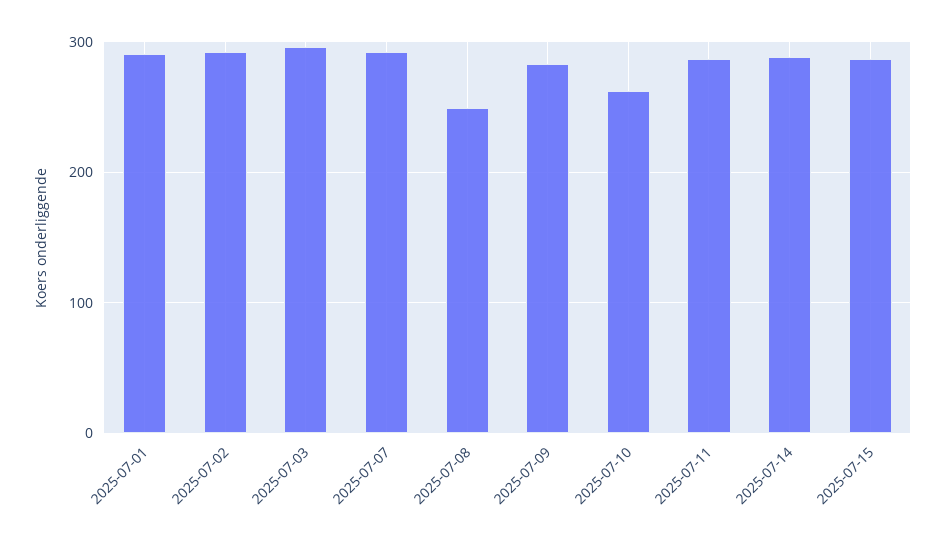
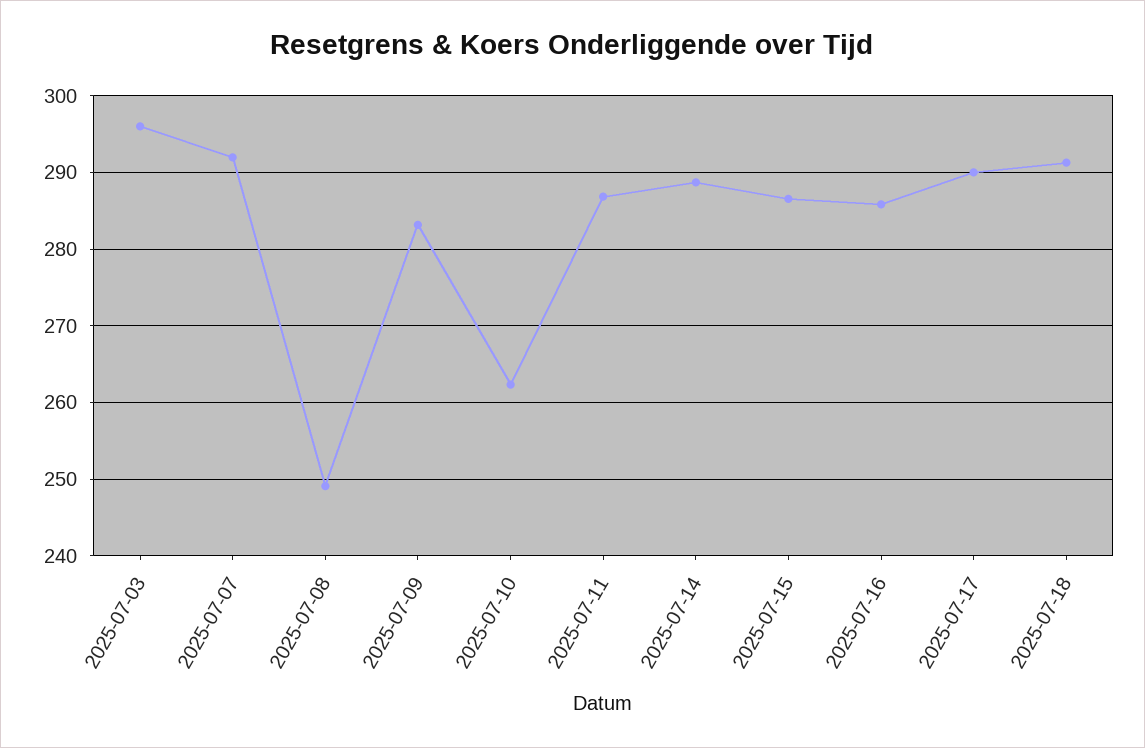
2025-07-01: 290 -> none
2025-07-02: 290 -> none
2025-07-16: none -> 286
2025-07-17: none -> 290
2025-07-18: none -> 291

